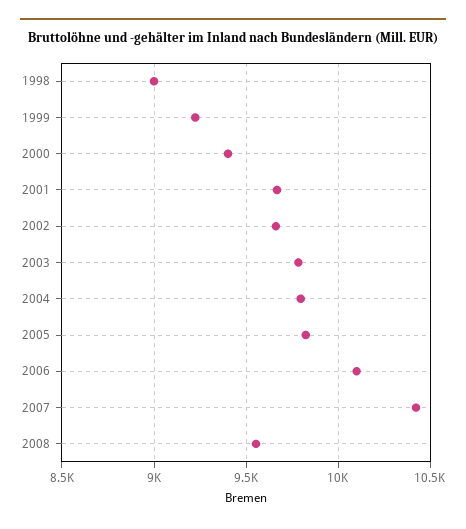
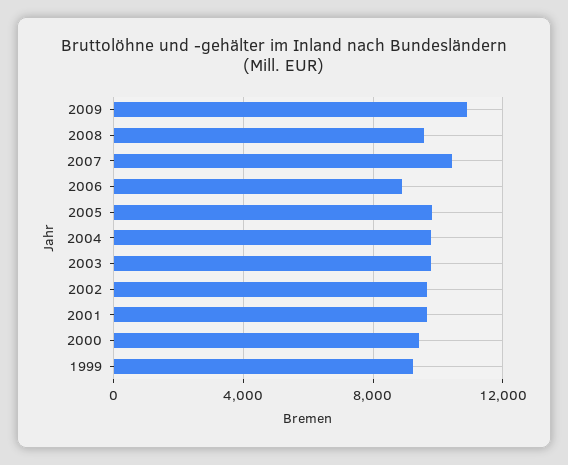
1998: 9000 -> none
2006: 10100 -> 9000
2009: none -> 11000

